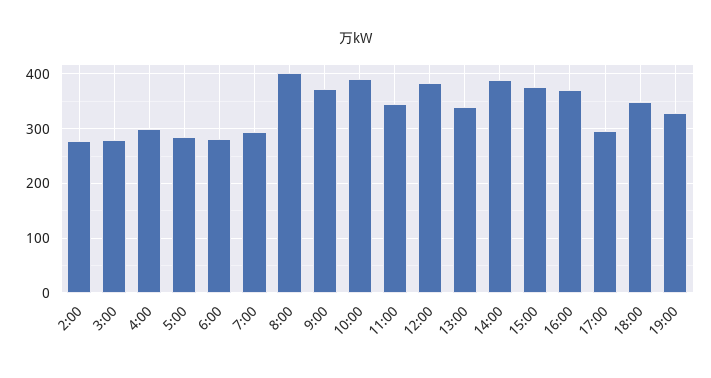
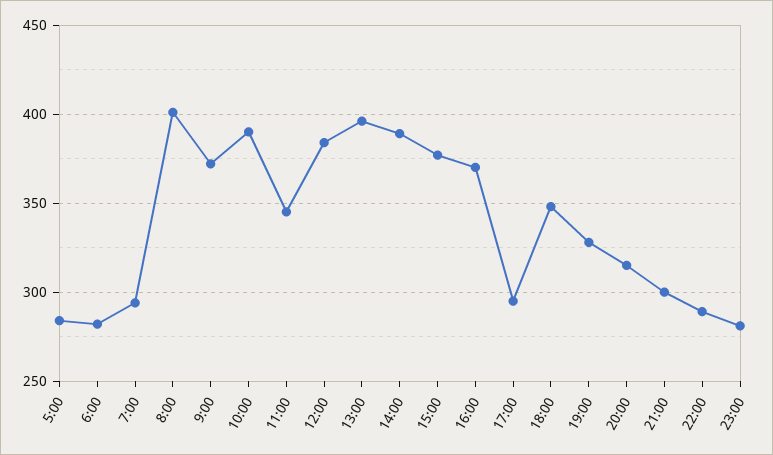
2:00: 280 -> none
3:00: 280 -> none
4:00: 300 -> none
13:00: 340 -> 395
20:00: none -> 315
21:00: none -> 300
22:00: none -> 290
23:00: none -> 280

